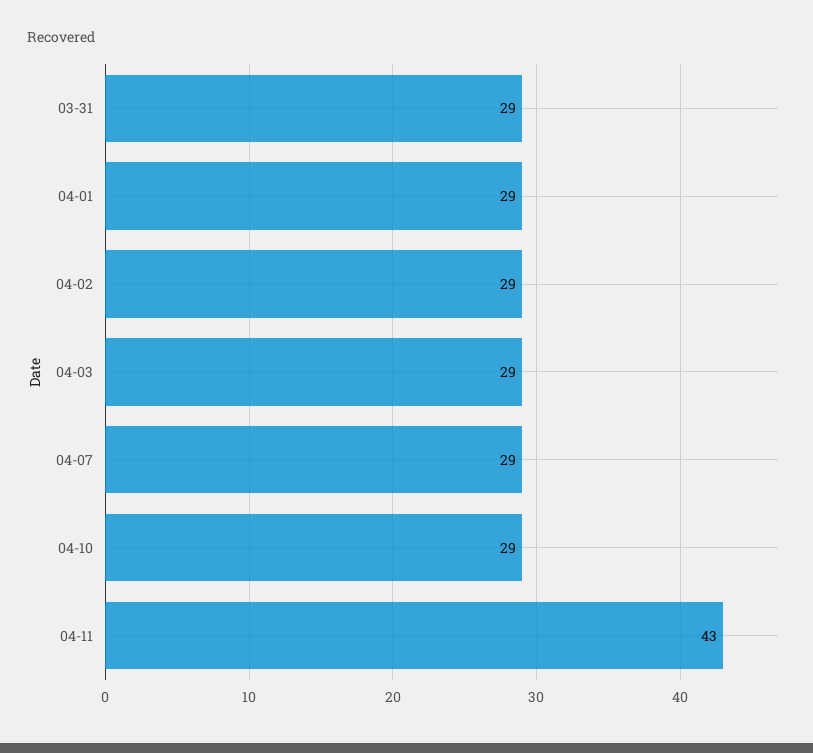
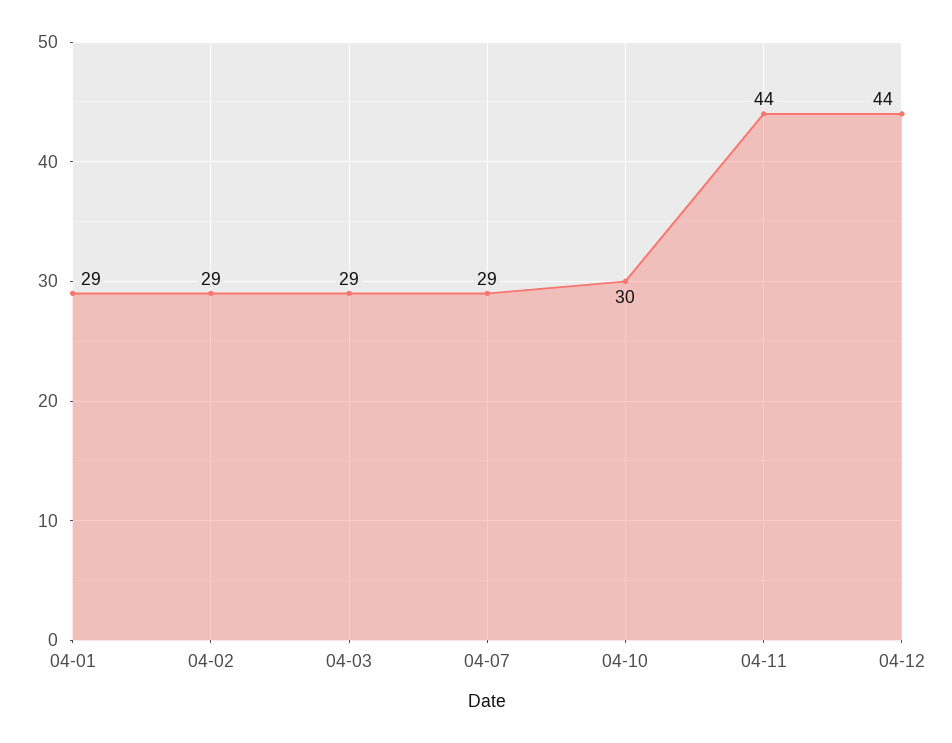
03-31: 29 -> none
04-10: 29 -> 30
04-11: 43 -> 44
04-12: none -> 44

